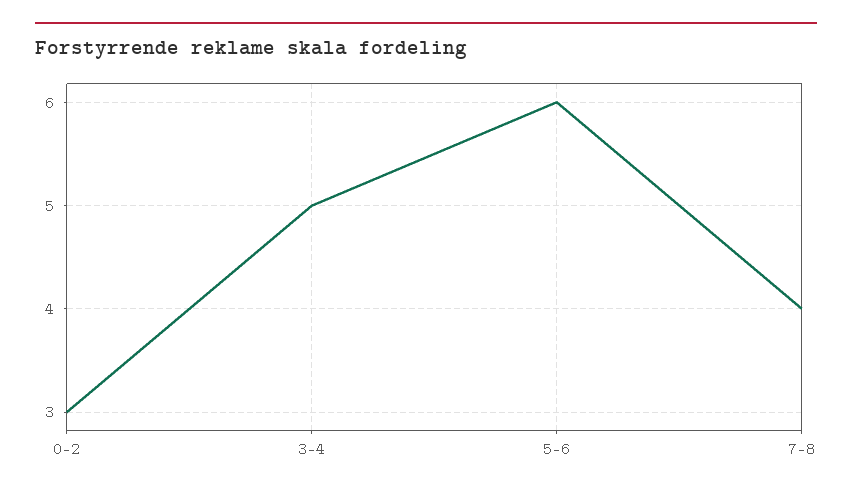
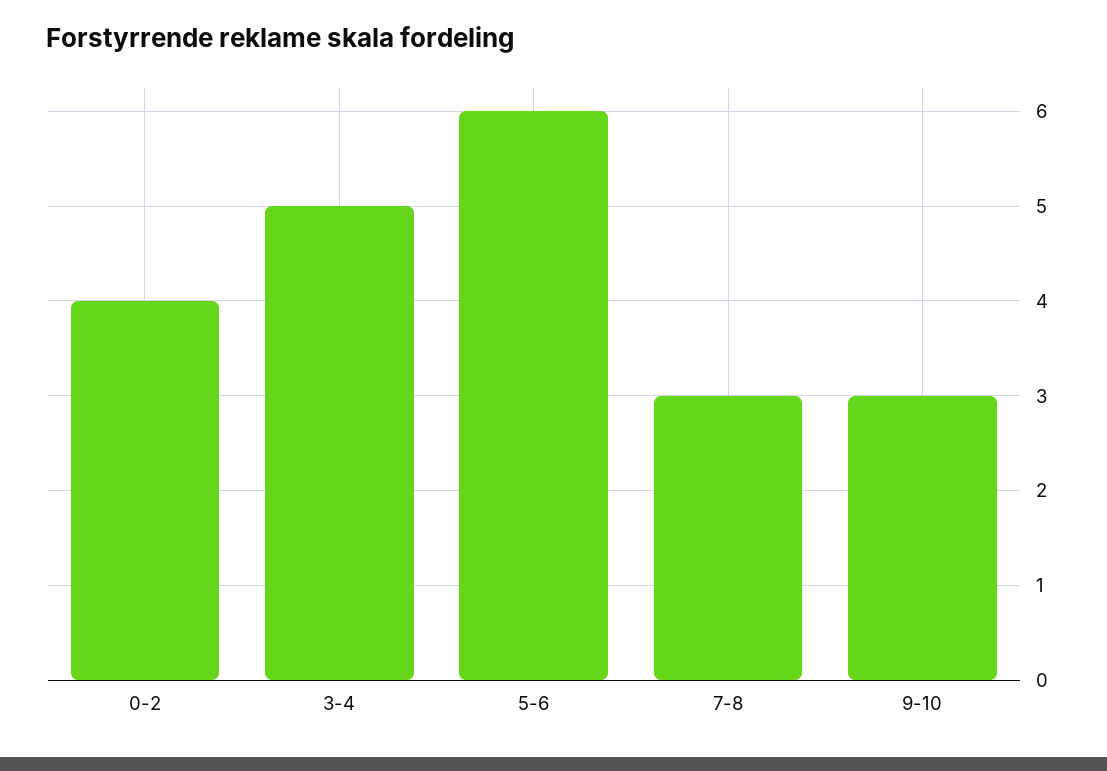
0-2: 3 -> 4
7-8: 4 -> 3
9-10: none -> 3

